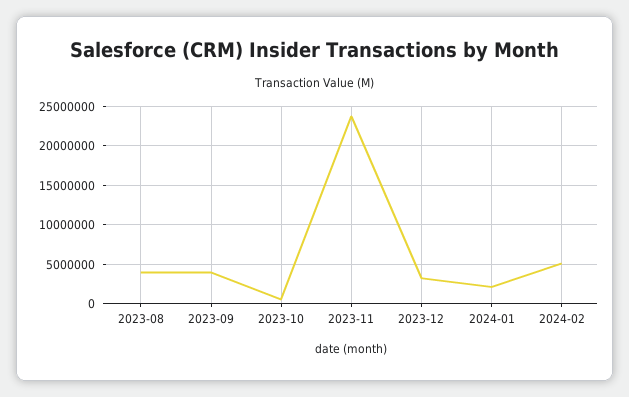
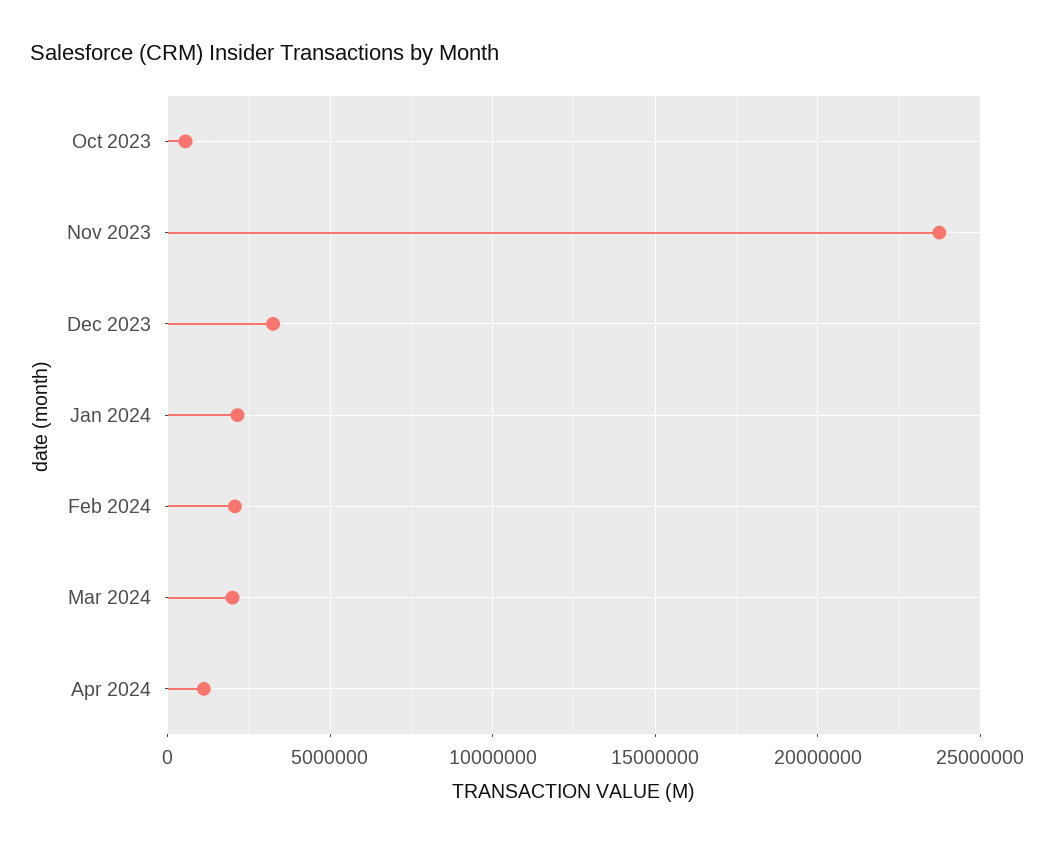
2023-08: 4000000 -> none
2023-09: 4000000 -> none
2024-02: 5000000 -> 2000000
Mar 2024: none -> 2000000
Apr 2024: none -> 1000000

